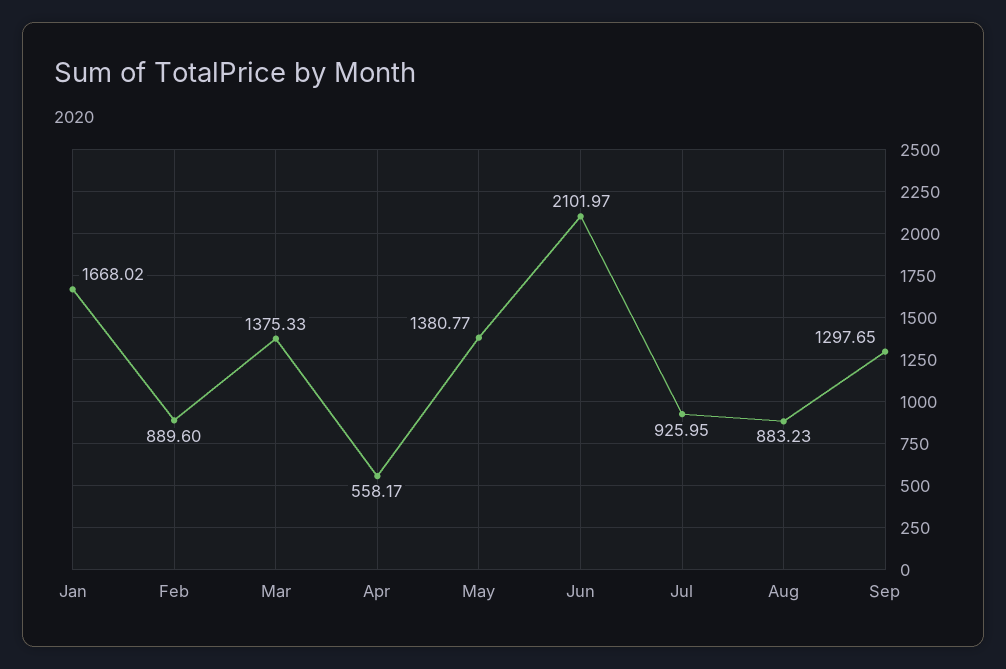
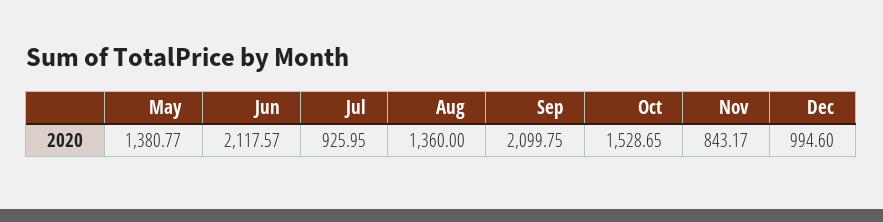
Jan: 1668.02 -> none
Feb: 889.6 -> none
Mar: 1375.33 -> none
Apr: 558.17 -> none
Jun: 2101.97 -> 2117.57
Aug: 883.23 -> 1360
Sep: 1297.65 -> 2099.75
Oct: none -> 1528.65
Nov: none -> 843.17
Dec: none -> 994.6

